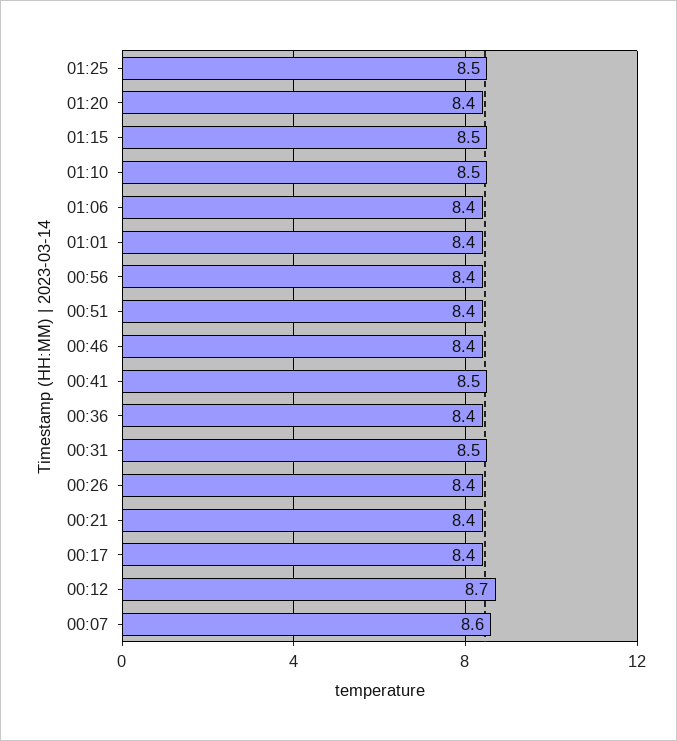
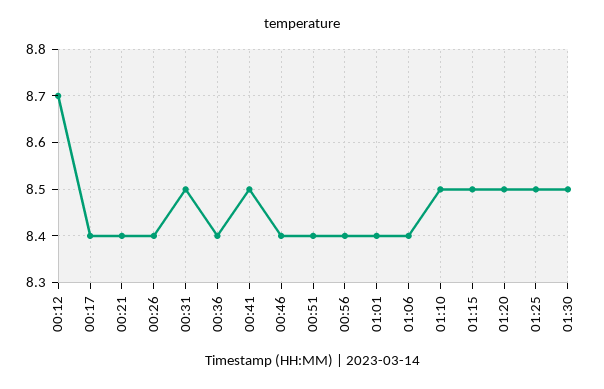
01:20: 8.4 -> 8.5
00:07: 8.6 -> none
01:30: none -> 8.5

